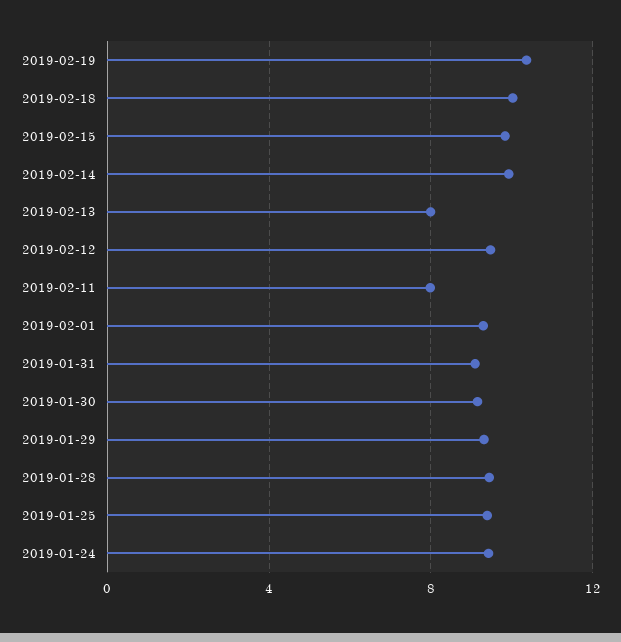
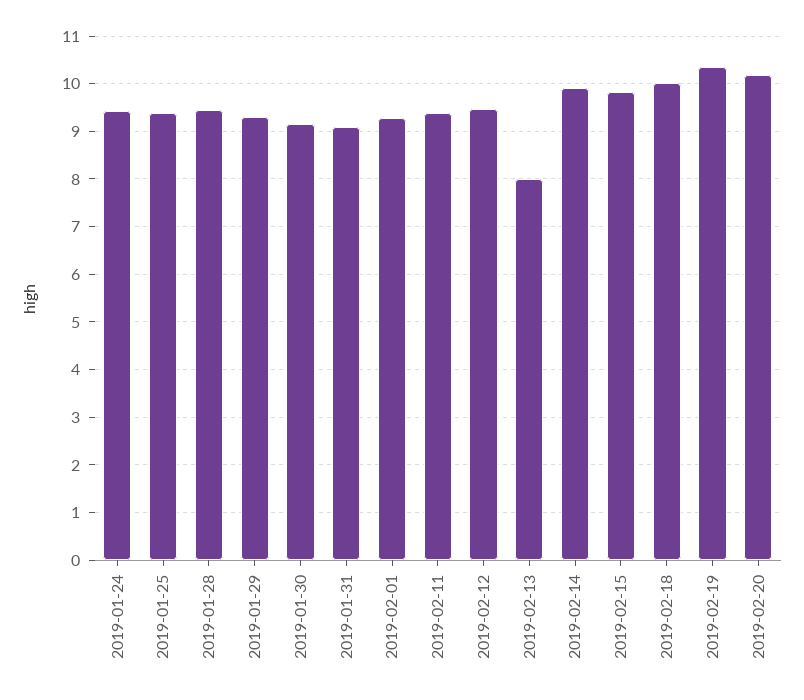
2019-02-11: 8 -> 9.4
2019-02-20: none -> 10.2

